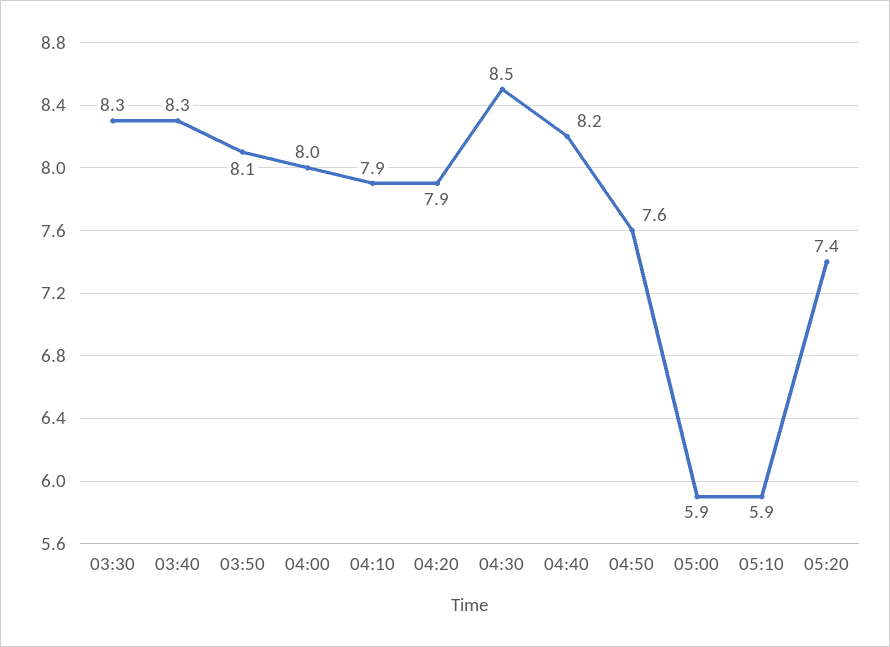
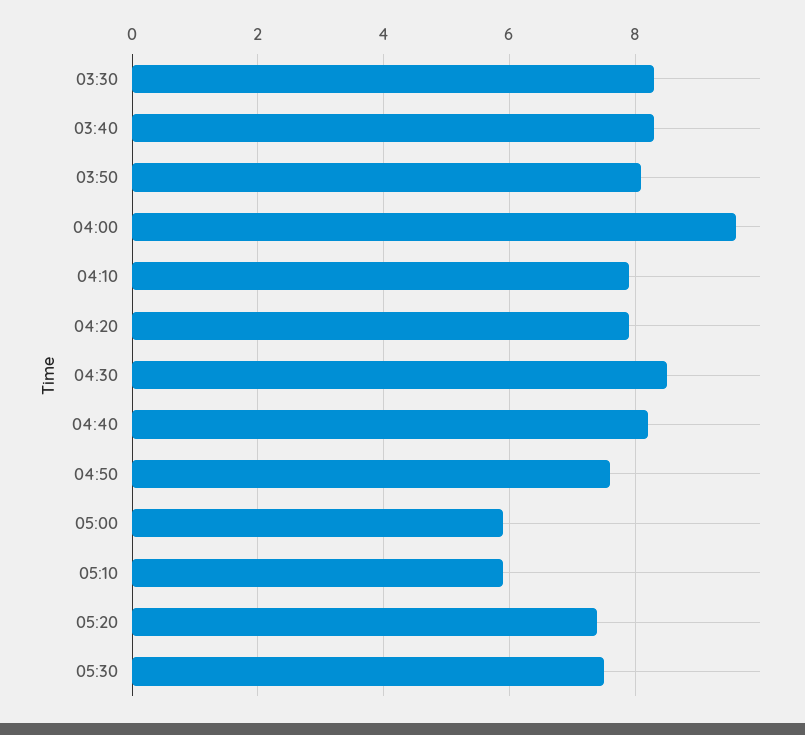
04:00: 8 -> 9.5
05:30: none -> 7.5

